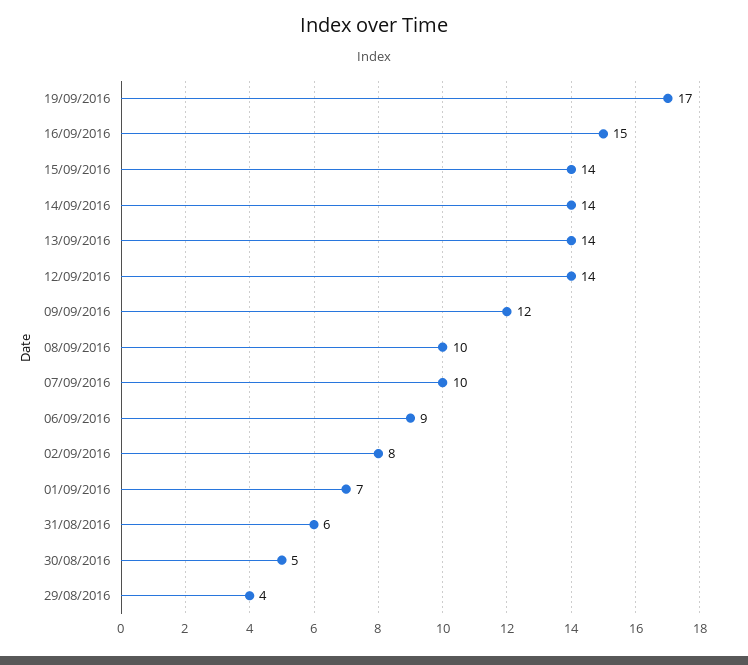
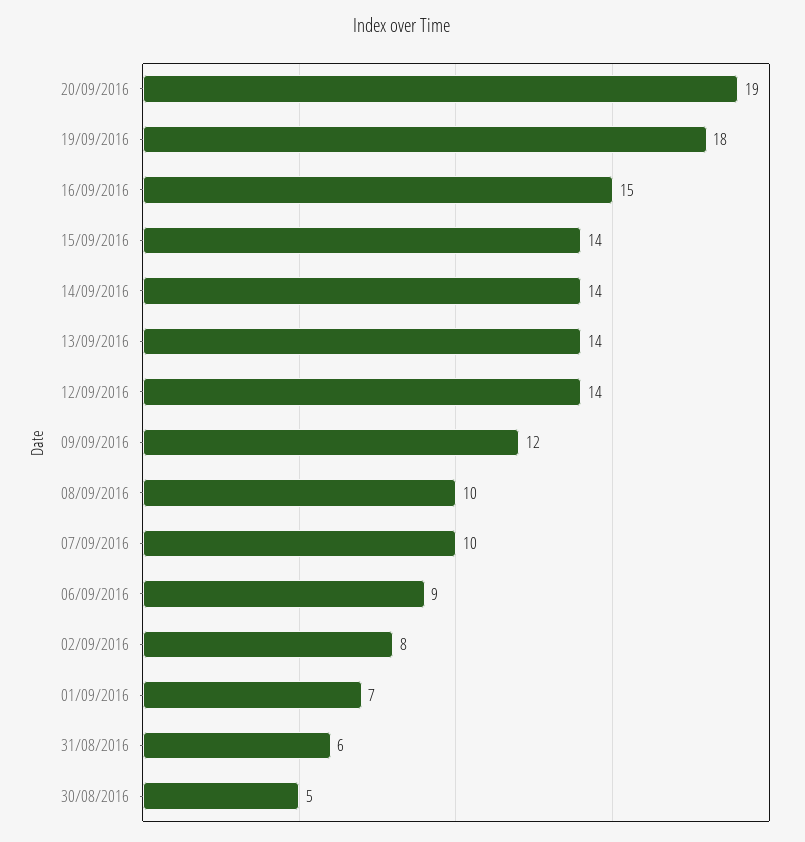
19/09/2016: 17 -> 18
29/08/2016: 4 -> none
20/09/2016: none -> 19

